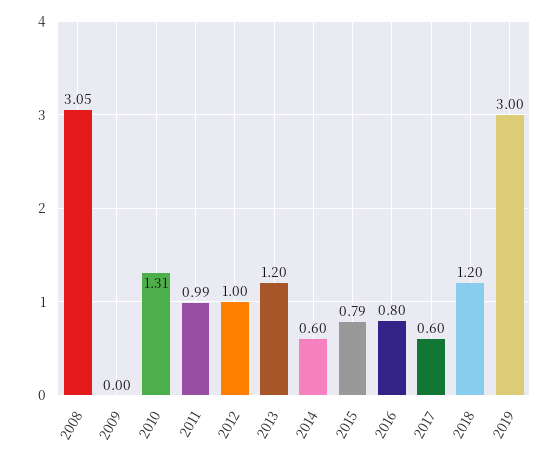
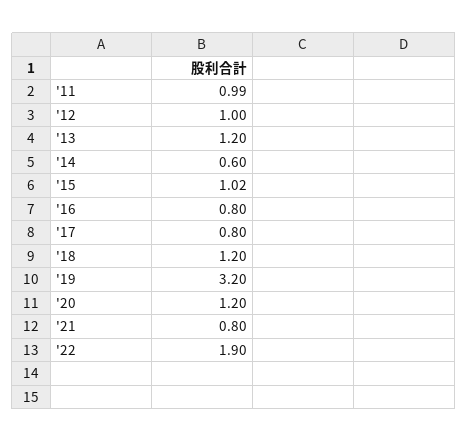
2008: 3.05 -> none
2009: 0 -> none
2010: 1.31 -> none
2015: 0.79 -> 1.02
2017: 0.6 -> 0.8
2019: 3 -> 3.2
'20: none -> 1.2
'21: none -> 0.8
'22: none -> 1.9

